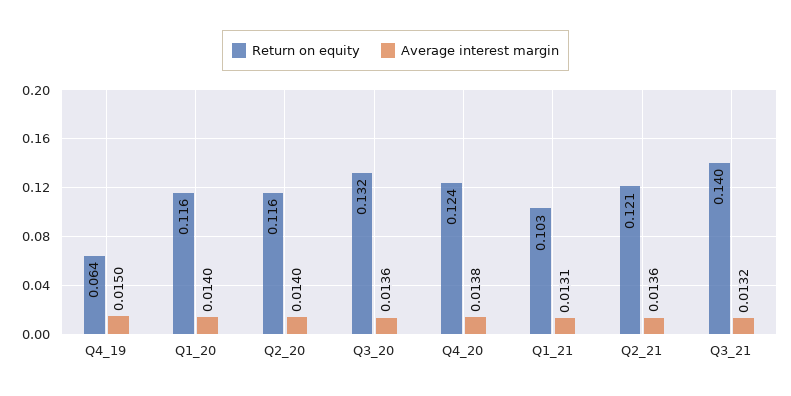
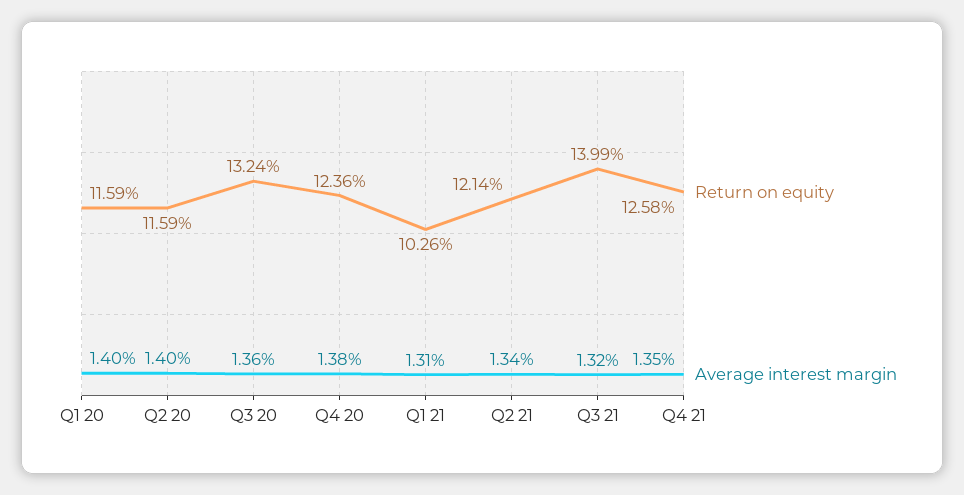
Return on equity, Q4_19: 0.064 -> none
Average interest margin, Q4_19: 0.015 -> none
Average interest margin, Q2_21: 0.0136 -> 0.0134
Return on equity, Q4 21: none -> 0.1258
Average interest margin, Q4 21: none -> 0.0135

